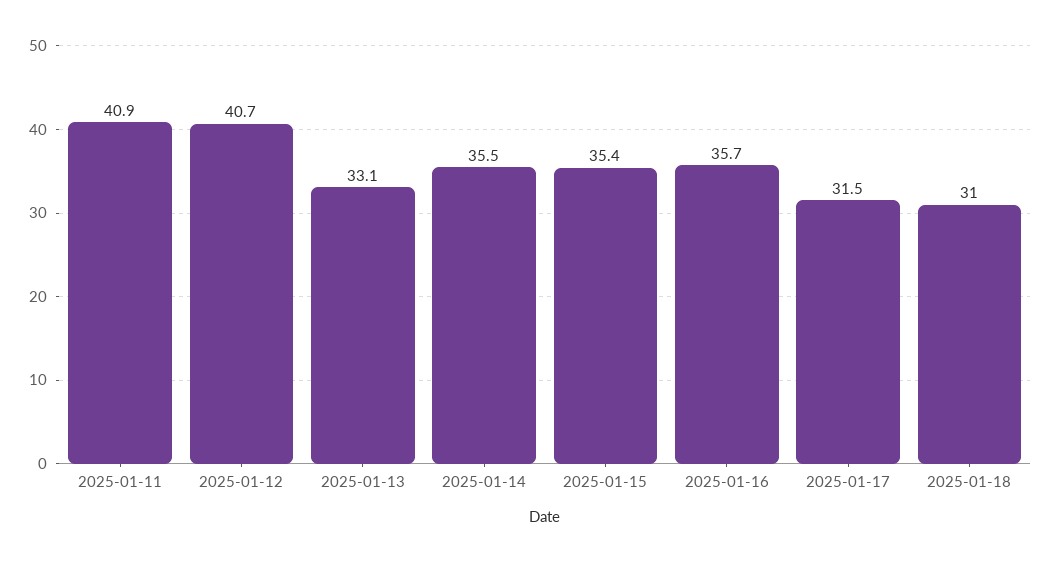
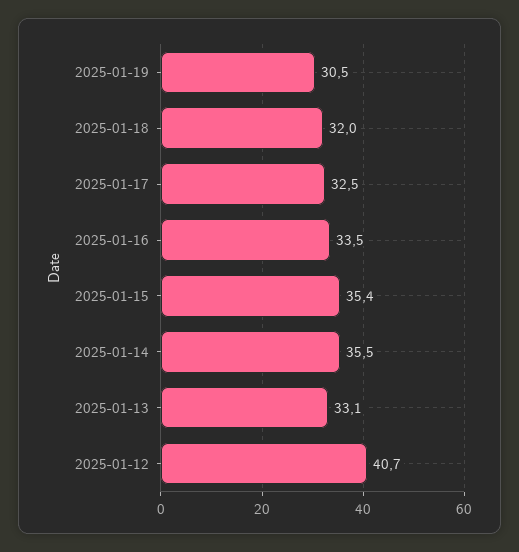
2025-01-11: 40.9 -> none
2025-01-16: 35.7 -> 33.5
2025-01-17: 31.5 -> 32.5
2025-01-18: 31 -> 32
2025-01-19: none -> 30.5

